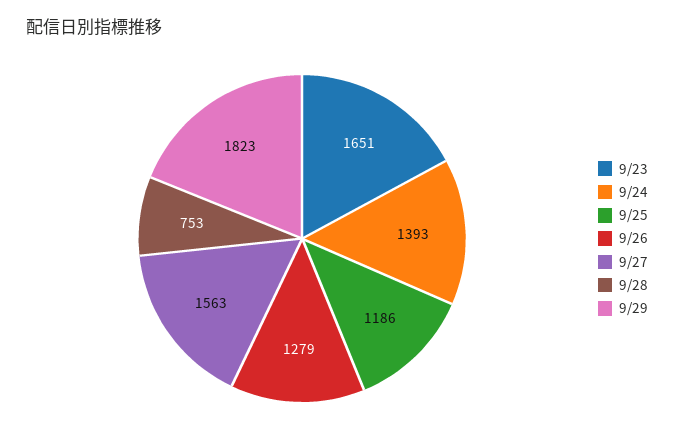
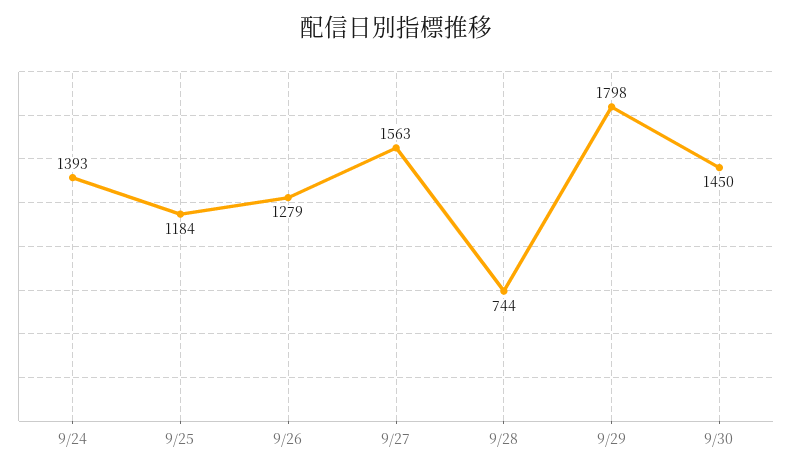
9/23: 1651 -> none
9/25: 1186 -> 1184
9/28: 753 -> 744
9/29: 1823 -> 1798
9/30: none -> 1450

